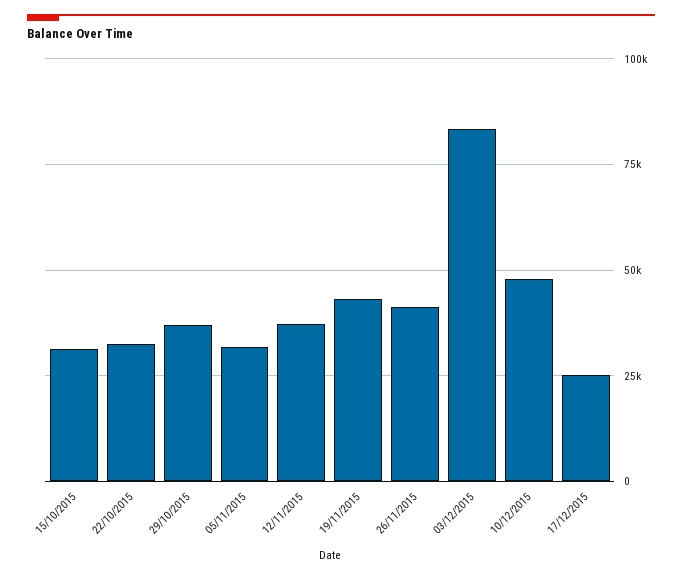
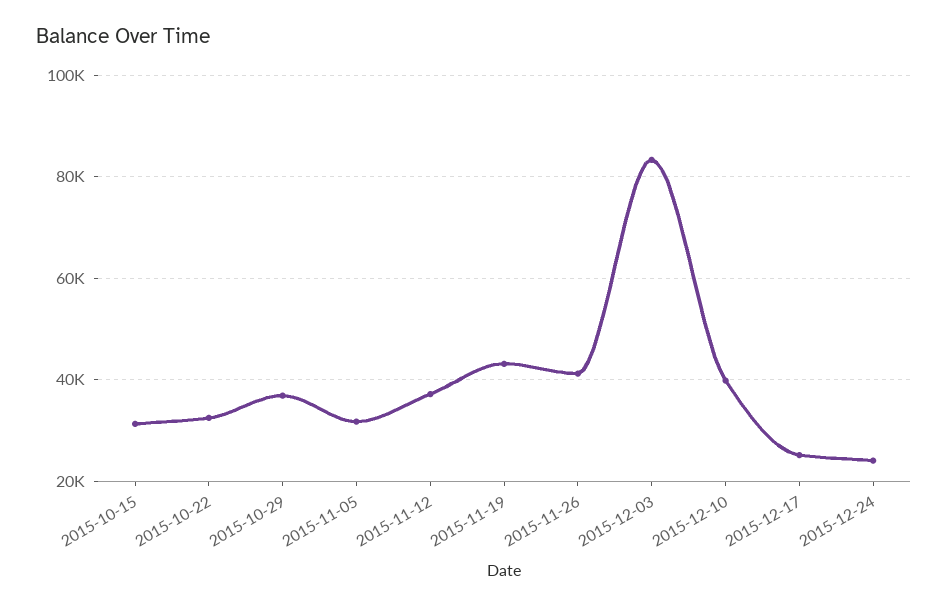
10/12/2015: 47500 -> 40000
2015-12-24: none -> 24000

